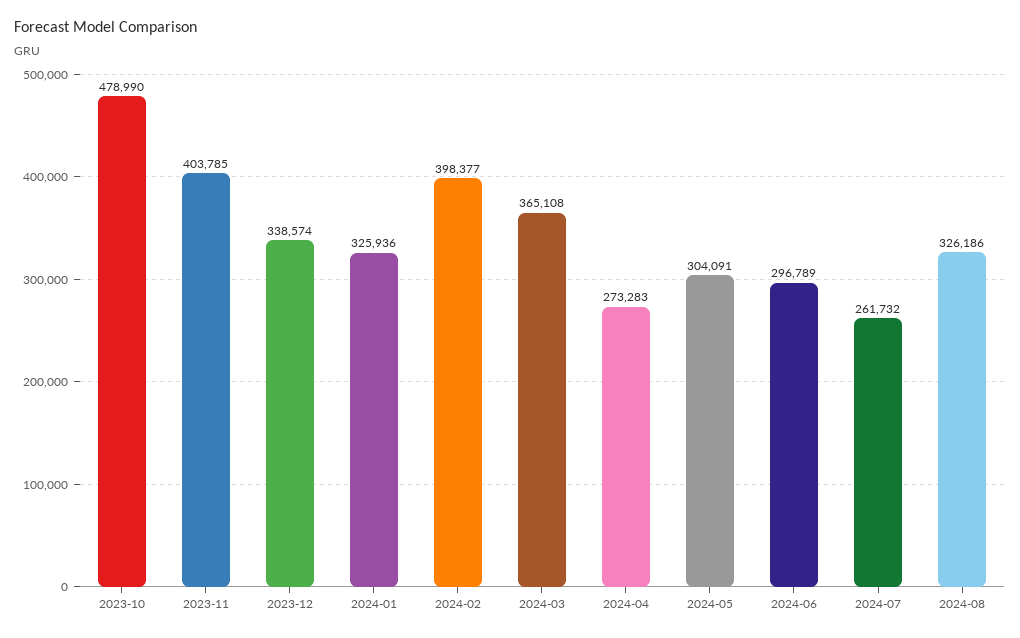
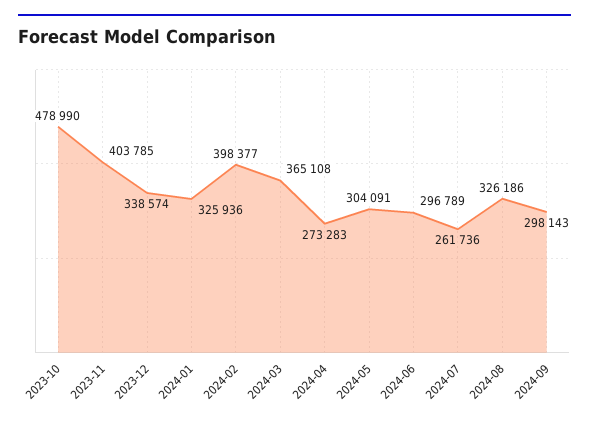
2024-07: 261732 -> 261736
2024-09: none -> 298143

